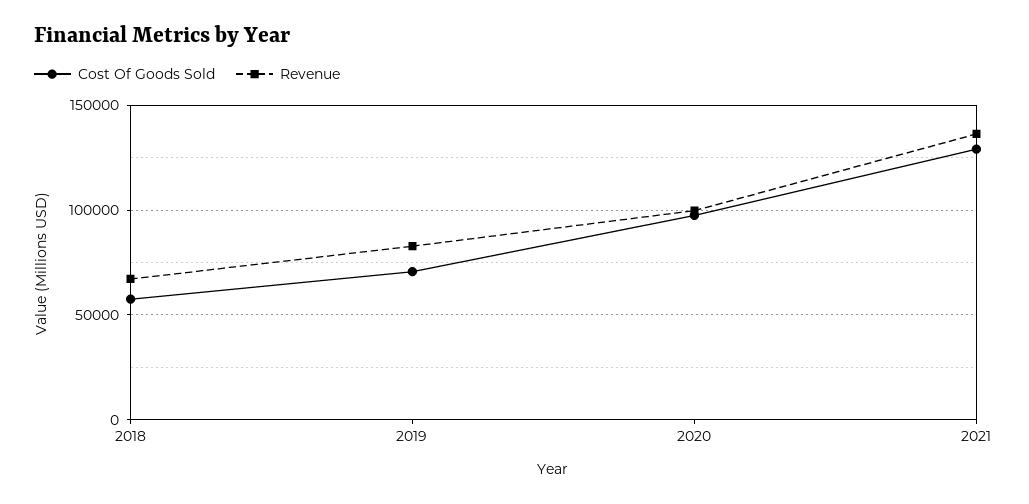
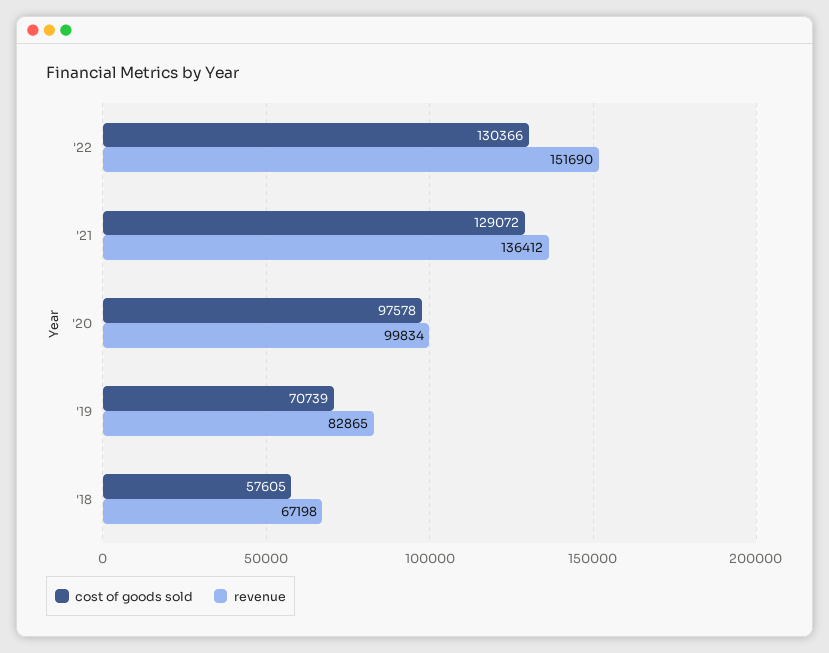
Cost Of Goods Sold, '22: none -> 130366
Revenue, '22: none -> 151690

